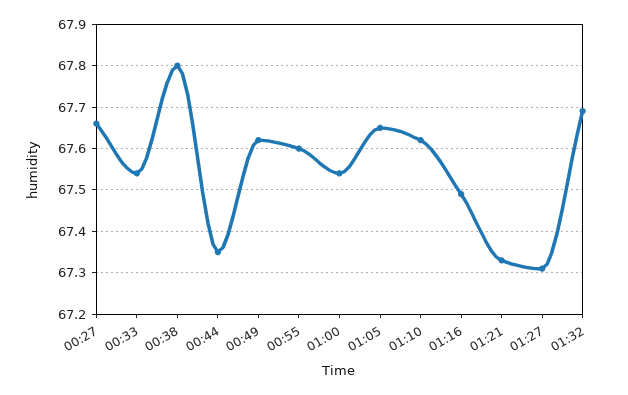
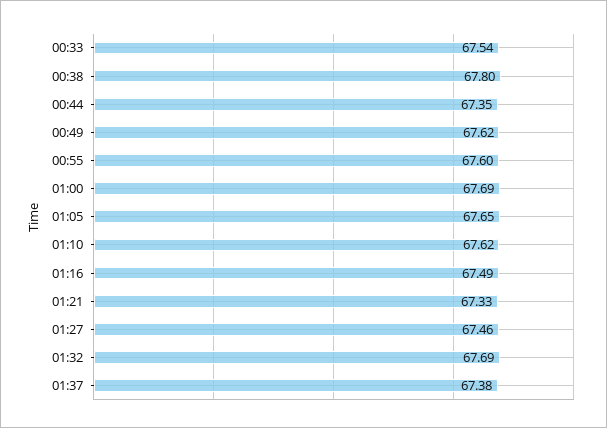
00:27: 67.65 -> none
01:00: 67.55 -> 67.69
01:27: 67.3 -> 67.46
01:37: none -> 67.38

